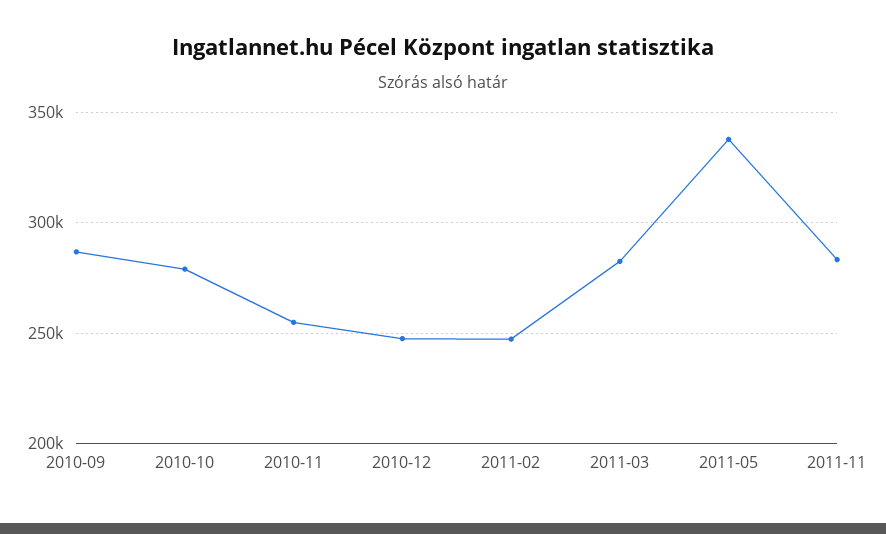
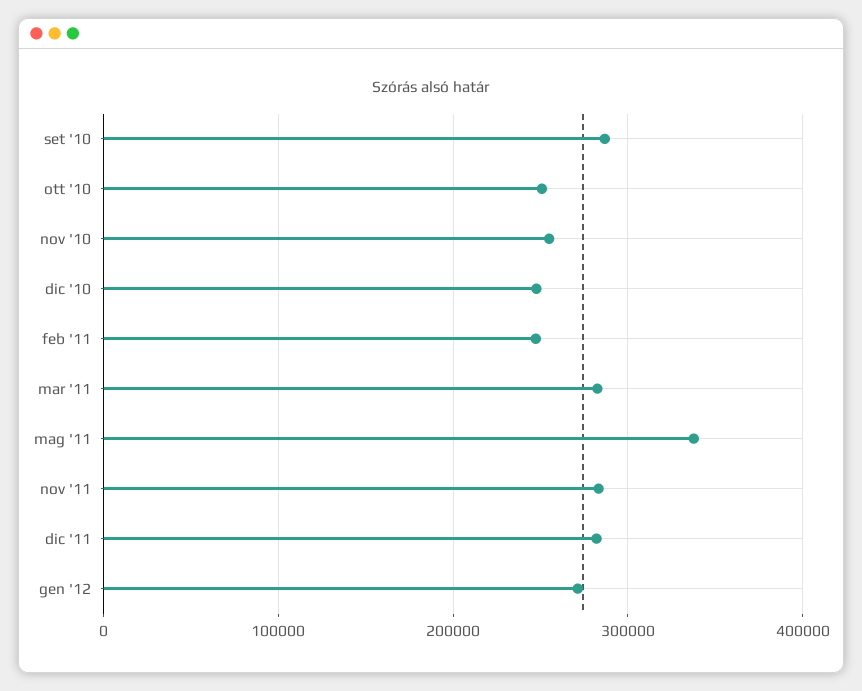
2010-10: 280000 -> 250000
dic '11: none -> 280000
gen '12: none -> 270000

